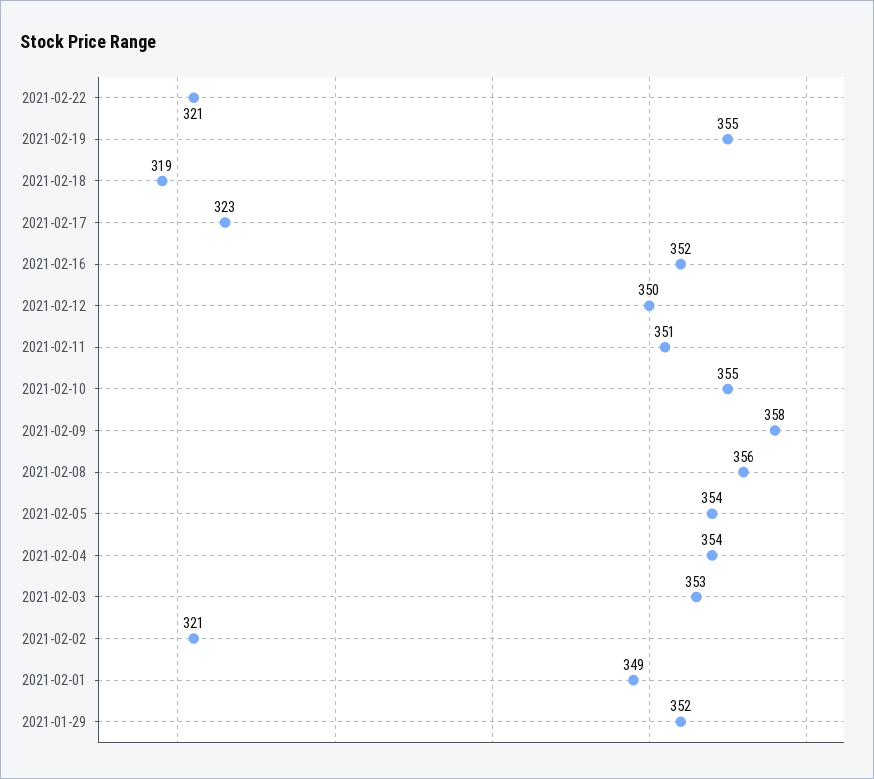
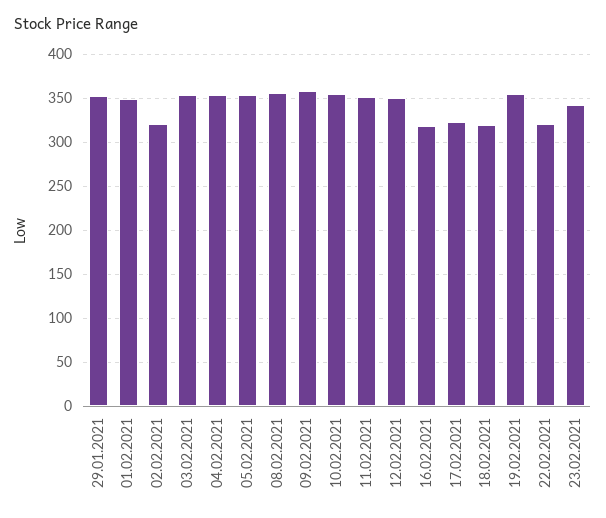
2021-02-16: 352 -> 320
23.02.2021: none -> 340

